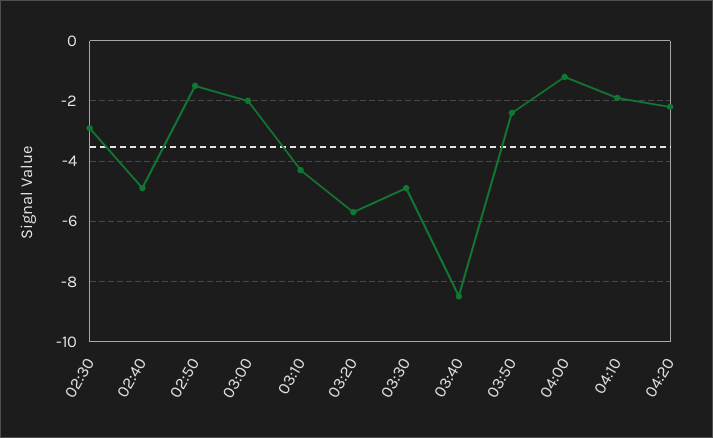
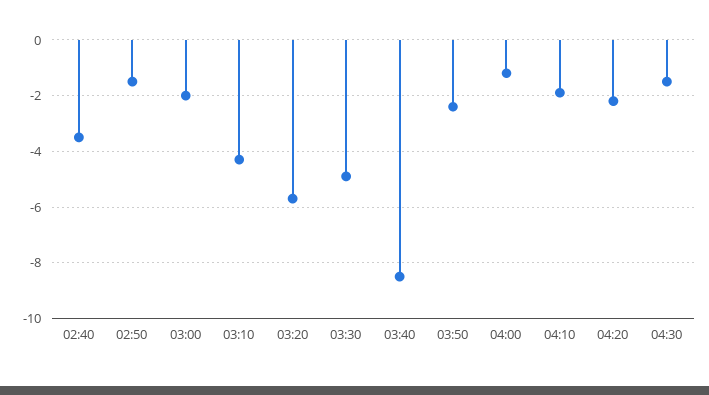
02:30: -3 -> none
02:40: -5 -> -3.5
04:30: none -> -1.5

